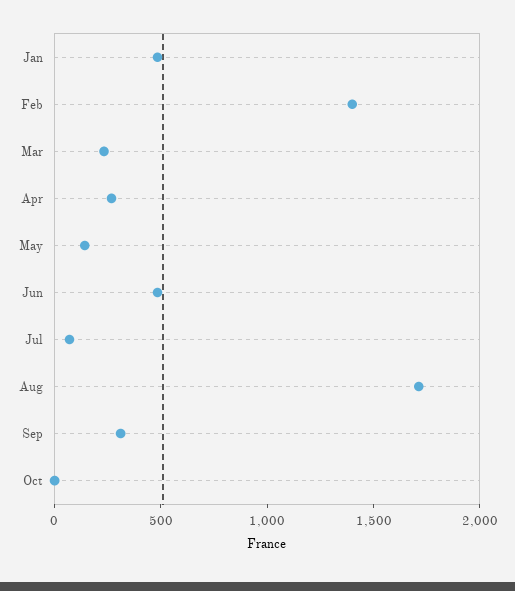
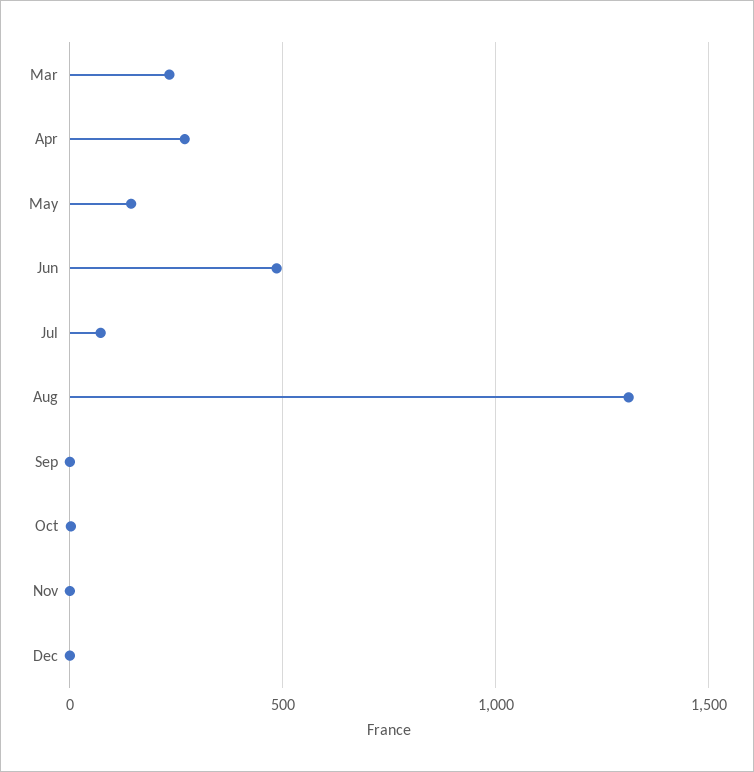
Jan: 500 -> none
Feb: 1400 -> none
Aug: 1700 -> 1300
Sep: 300 -> 0
Nov: none -> 0
Dec: none -> 0

